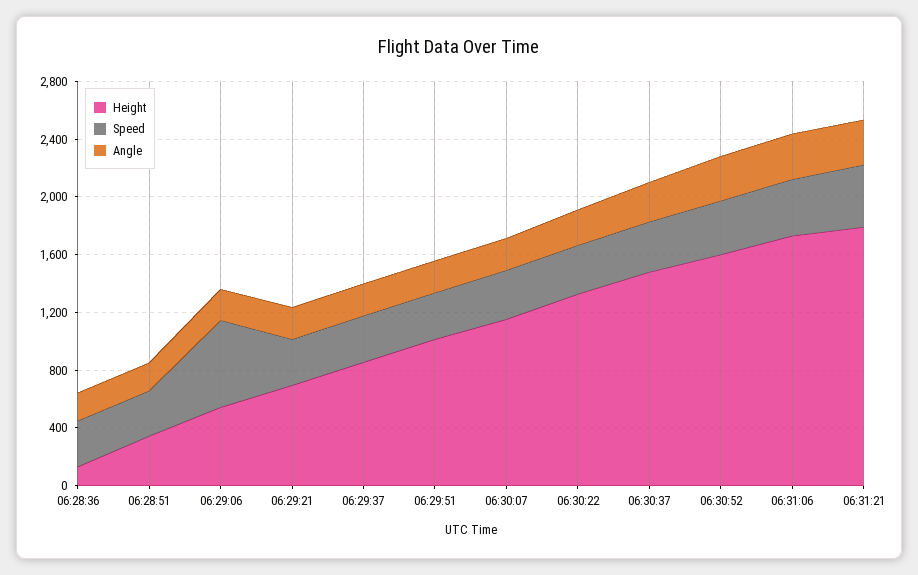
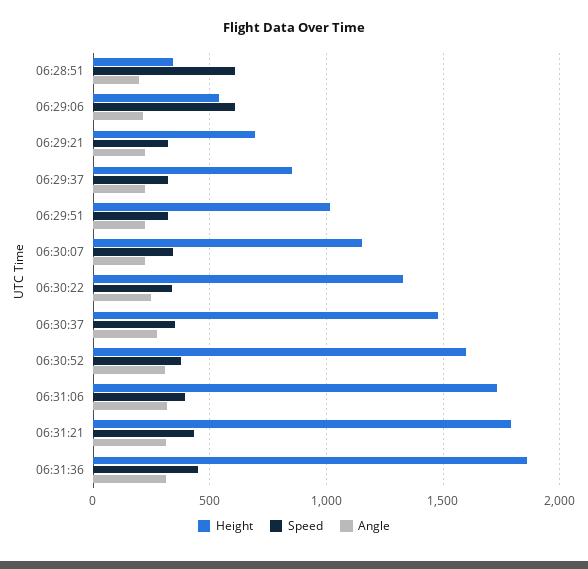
Height, 06:28:36: 100 -> none
Speed, 06:28:36: 300 -> none
Angle, 06:28:36: 200 -> none
Speed, 06:28:51: 300 -> 600
Height, 06:31:36: none -> 1850
Speed, 06:31:36: none -> 450
Angle, 06:31:36: none -> 300

